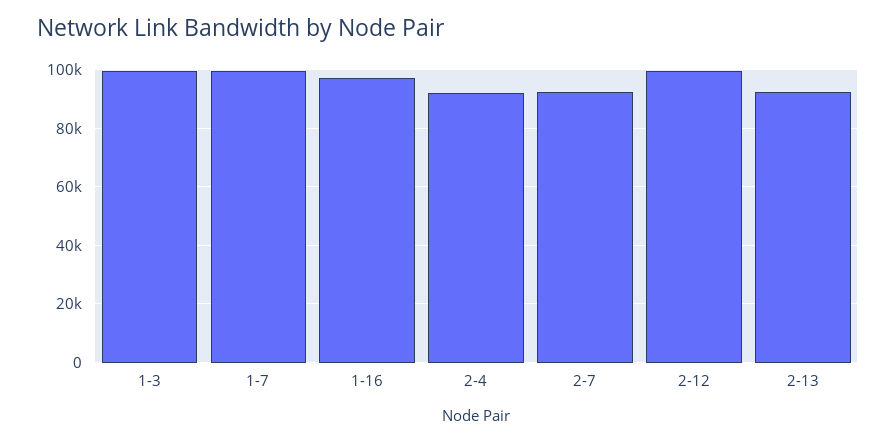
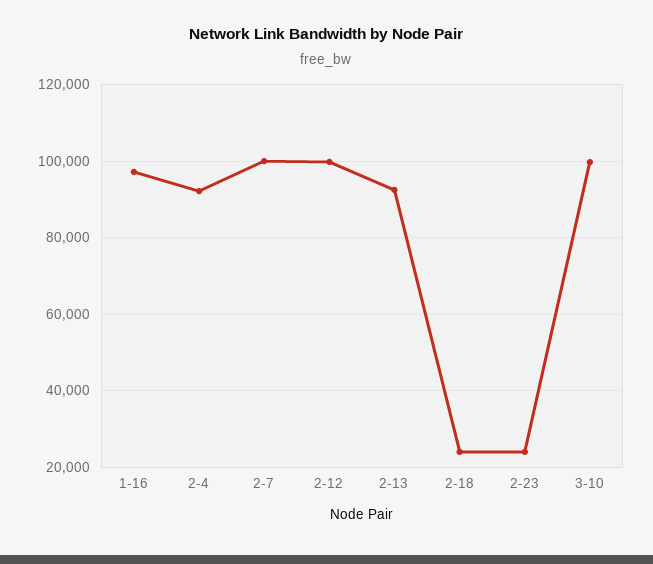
1-3: 100000 -> none
1-7: 100000 -> none
2-7: 92500 -> 100000
2-18: none -> 24000
2-23: none -> 24000
3-10: none -> 100000

